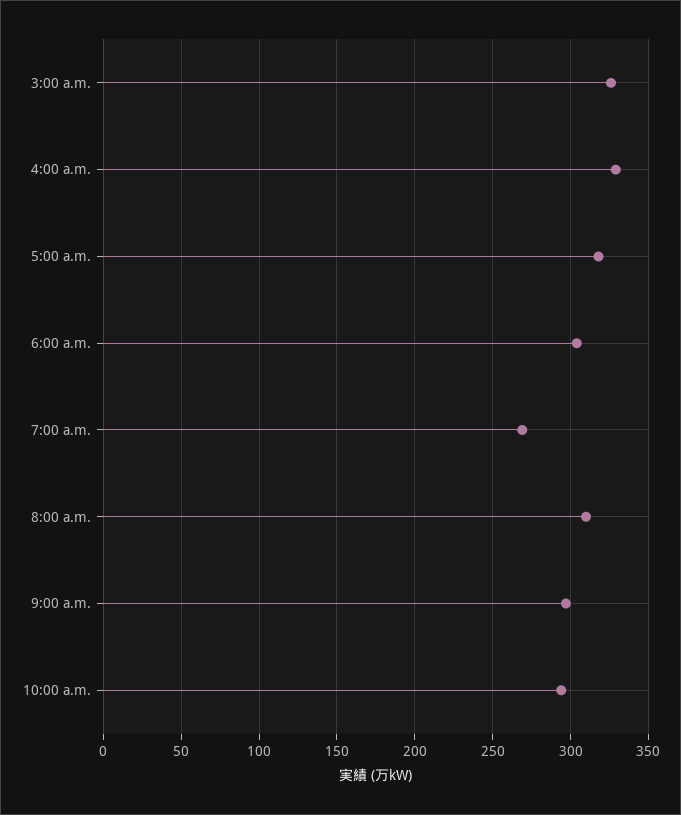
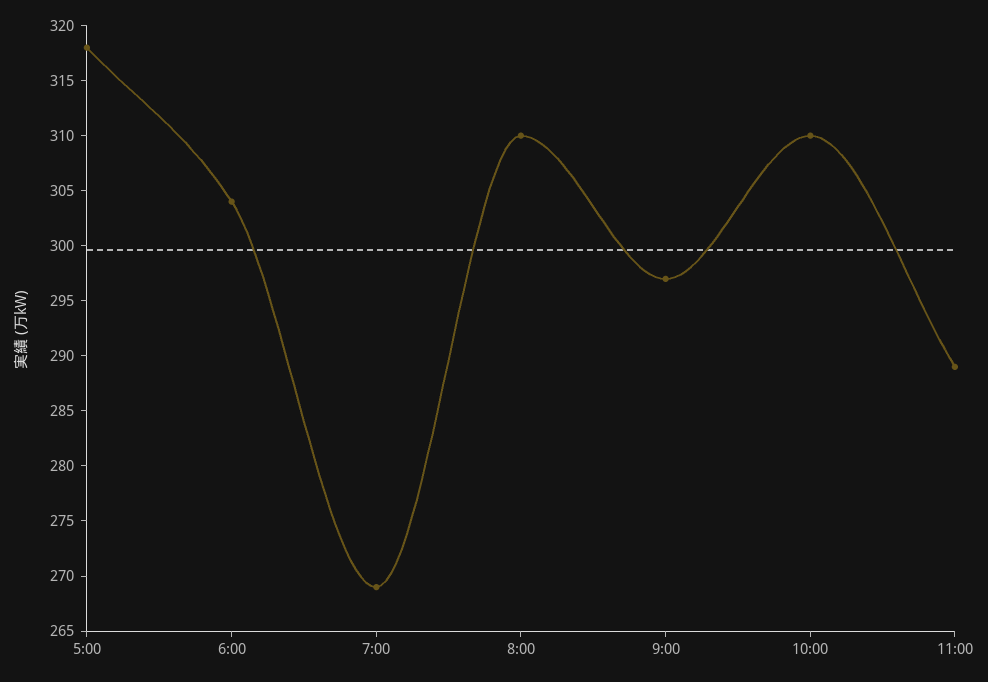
3:00 a.m.: 325 -> none
4:00 a.m.: 330 -> none
10:00 a.m.: 295 -> 310
11:00: none -> 289

